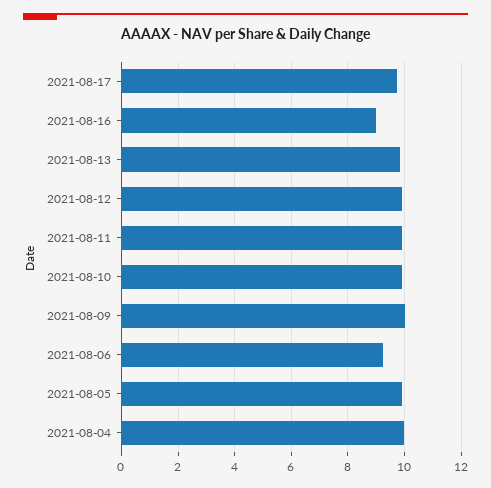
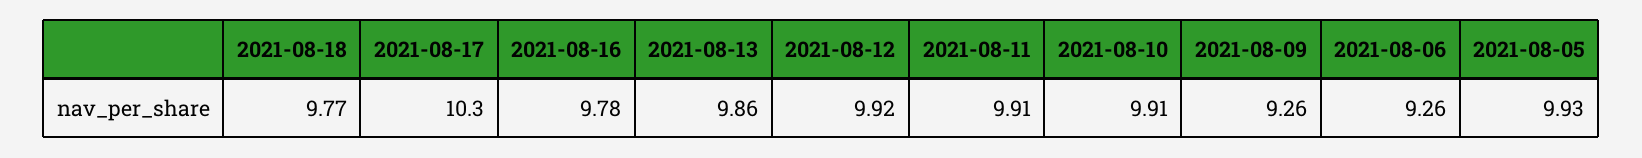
2021-08-17: 9.75 -> 10.3
2021-08-16: 9 -> 9.78
2021-08-09: 10 -> 9.26
2021-08-04: 10 -> none
2021-08-18: none -> 9.77

